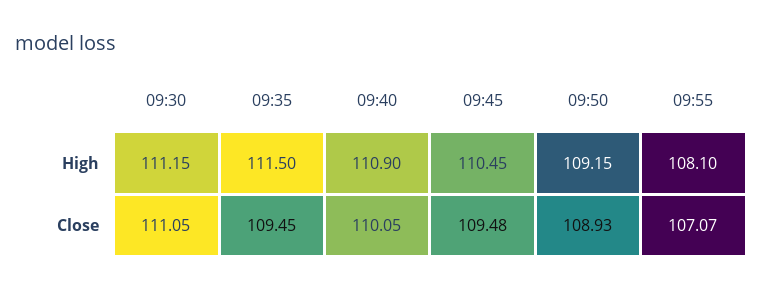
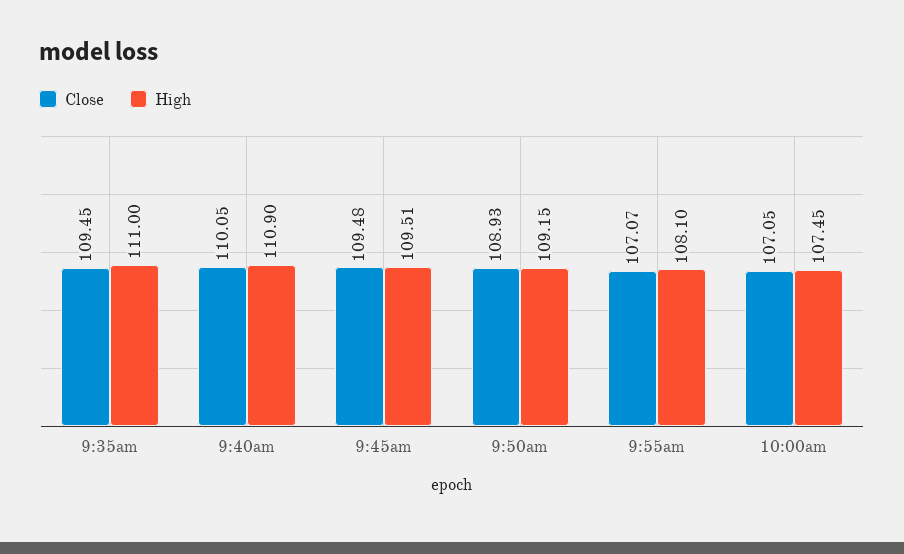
High, 09:30: 111.15 -> none
High, 09:35: 111.5 -> 111
High, 09:45: 110.45 -> 109.51
Close, 09:30: 111.05 -> none
Close, 10:00am: none -> 107.05
High, 10:00am: none -> 107.45

